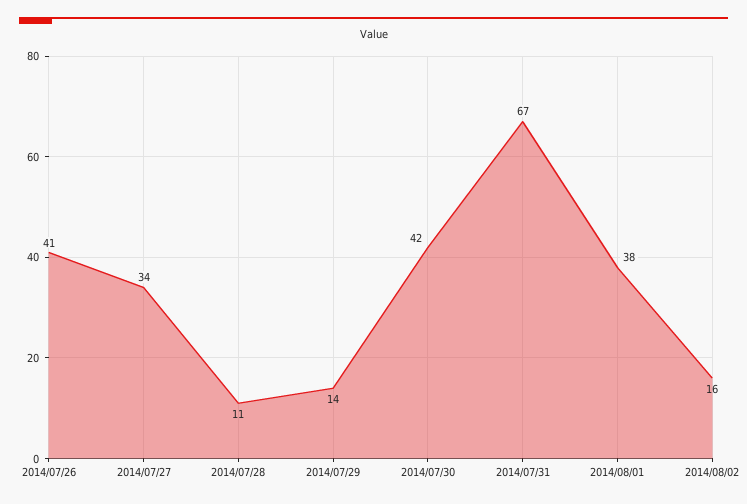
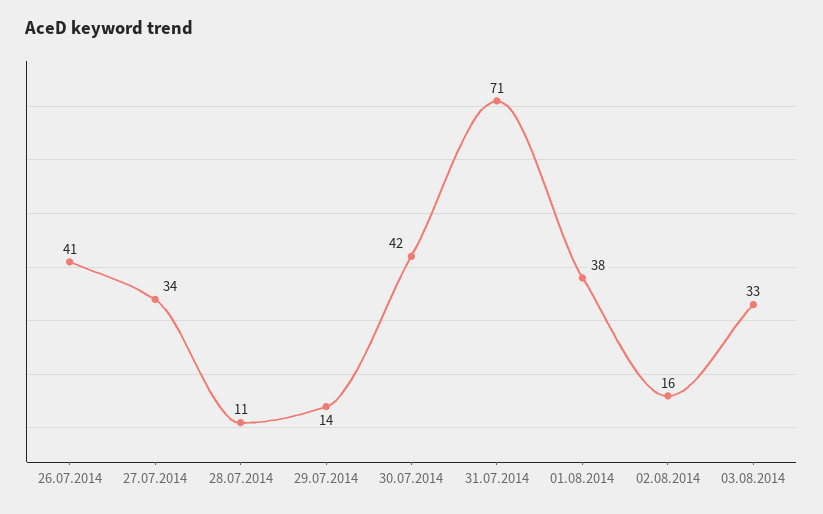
2014/07/31: 67 -> 71
03.08.2014: none -> 33

